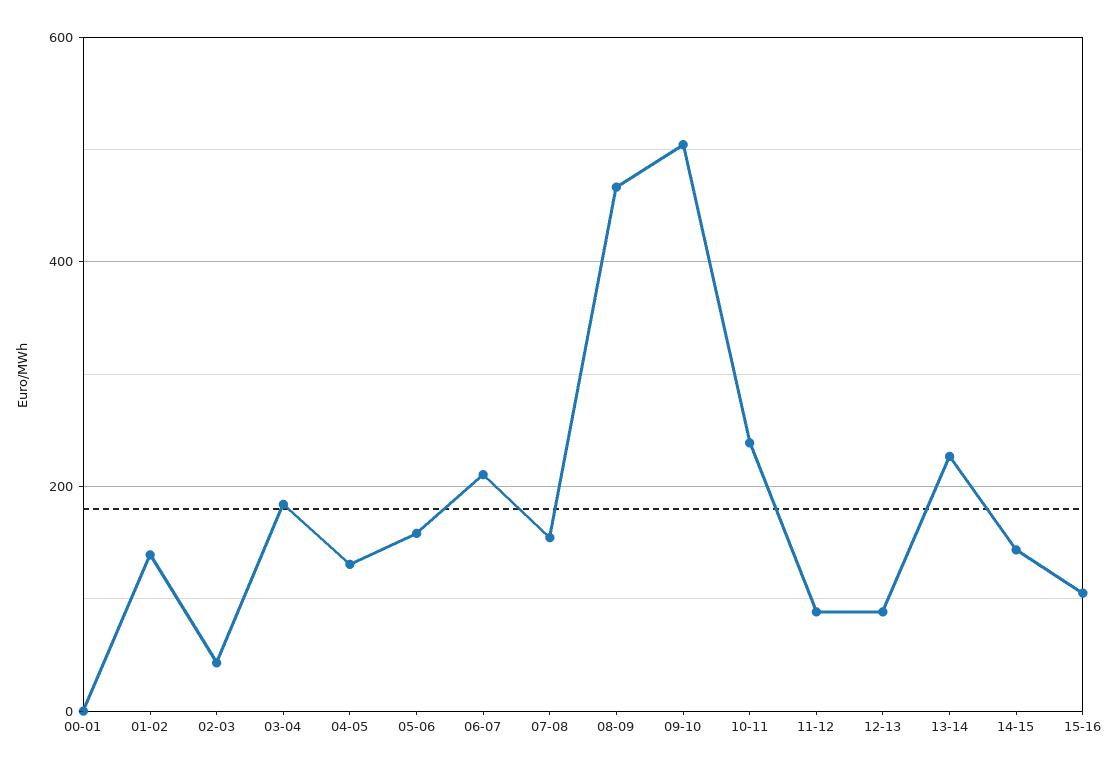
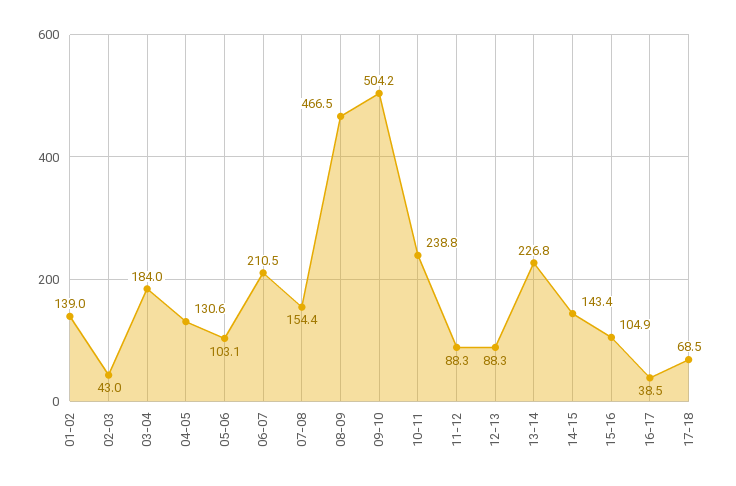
00-01: 0 -> none
05-06: 160 -> 103.1
16-17: none -> 38.5
17-18: none -> 68.5

